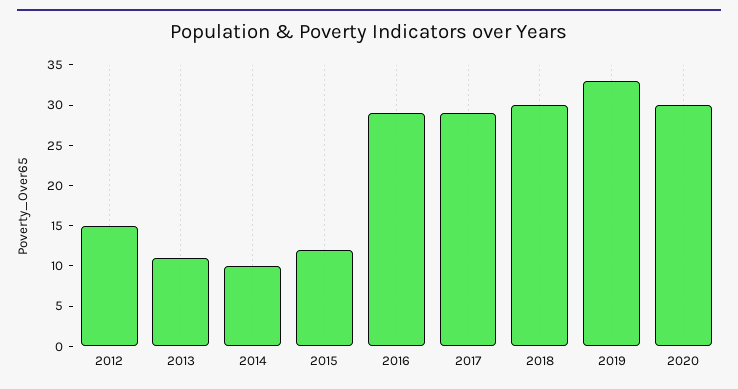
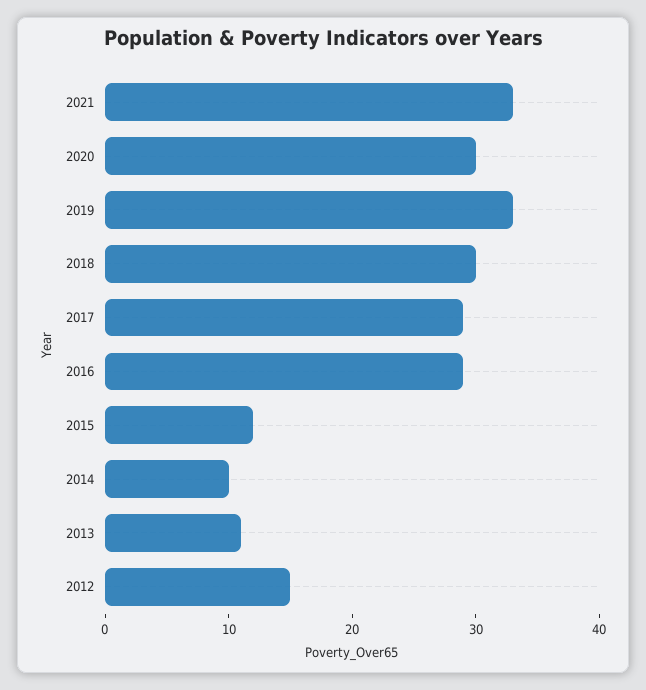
2021: none -> 33

